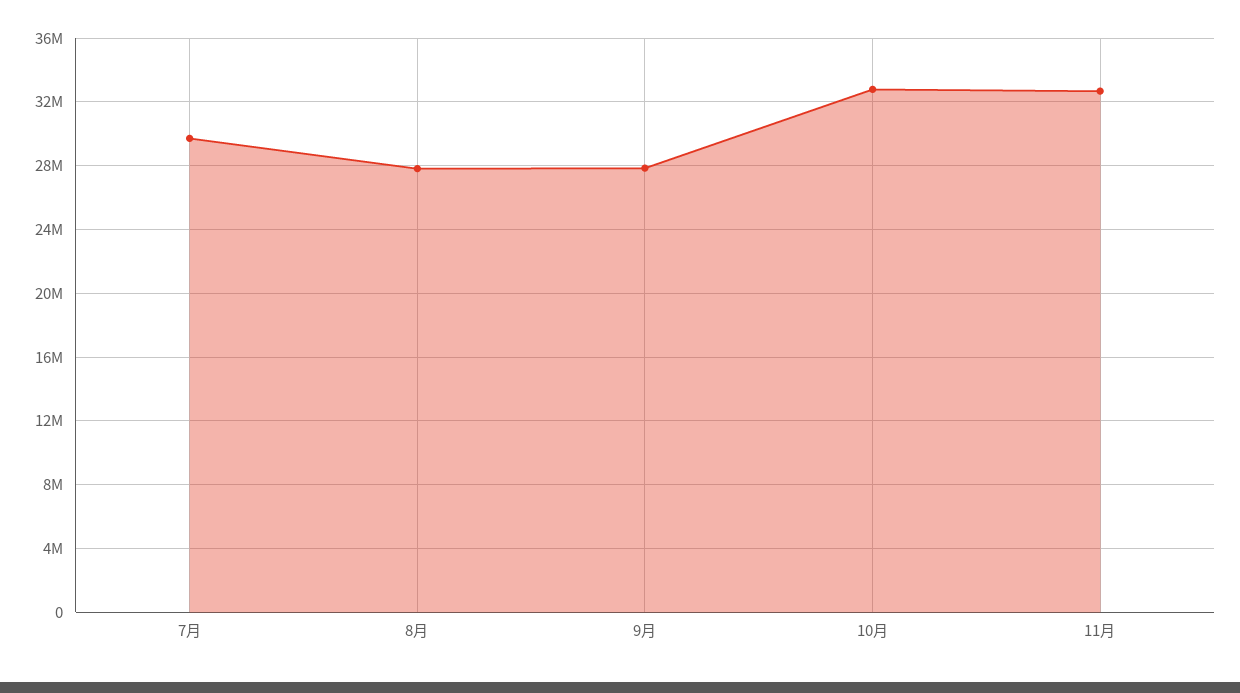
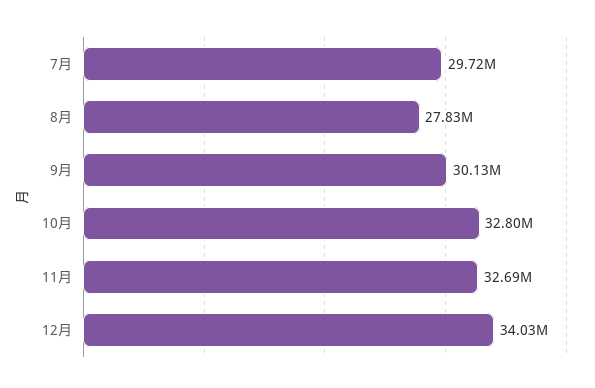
9月: 28000000 -> 30130000
12月: none -> 34030000

